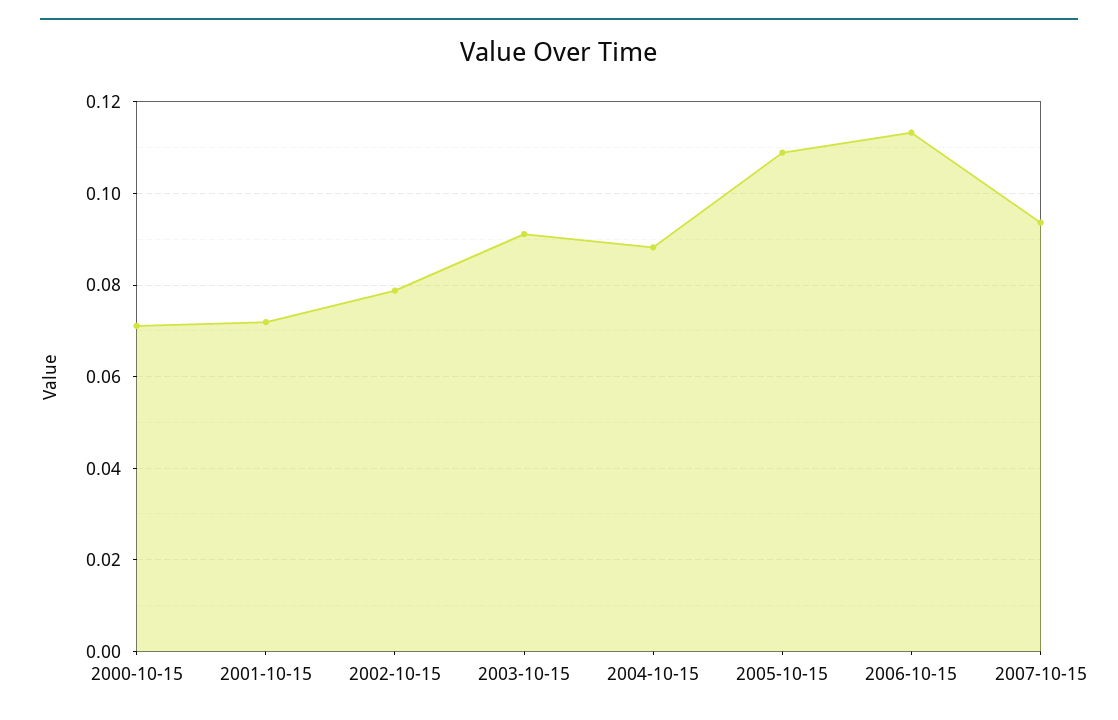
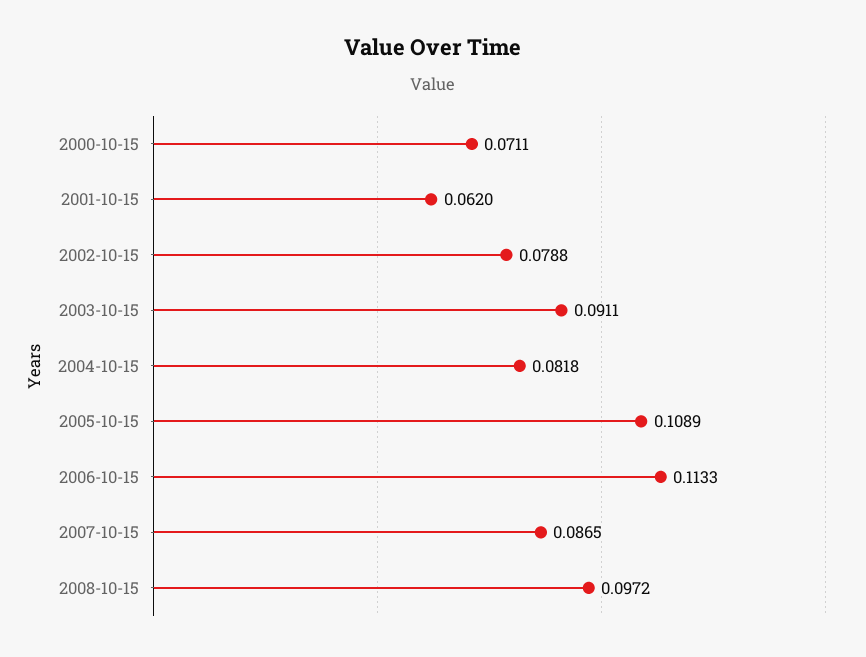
2001-10-15: 0.072 -> 0.062
2004-10-15: 0.088 -> 0.0818
2007-10-15: 0.094 -> 0.0865
2008-10-15: none -> 0.0972

